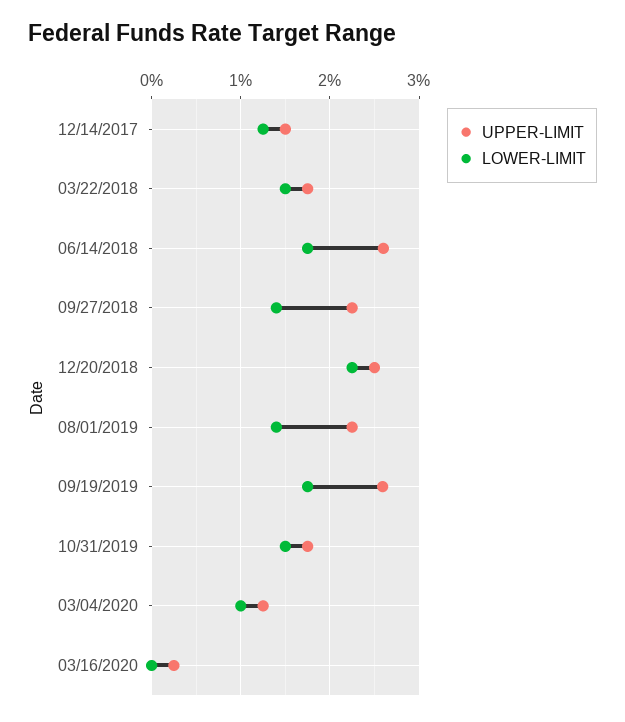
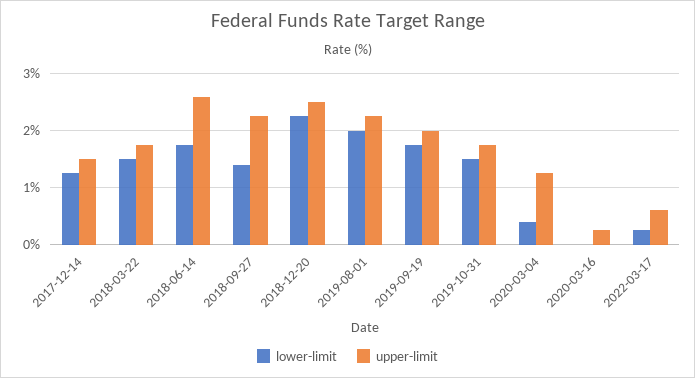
LOWER-LIMIT, 08/01/2019: 1.4 -> 2
UPPER-LIMIT, 09/19/2019: 2.6 -> 2
LOWER-LIMIT, 03/04/2020: 1 -> 0.4
LOWER-LIMIT, 2022-03-17: none -> 0.2
UPPER-LIMIT, 2022-03-17: none -> 0.6

